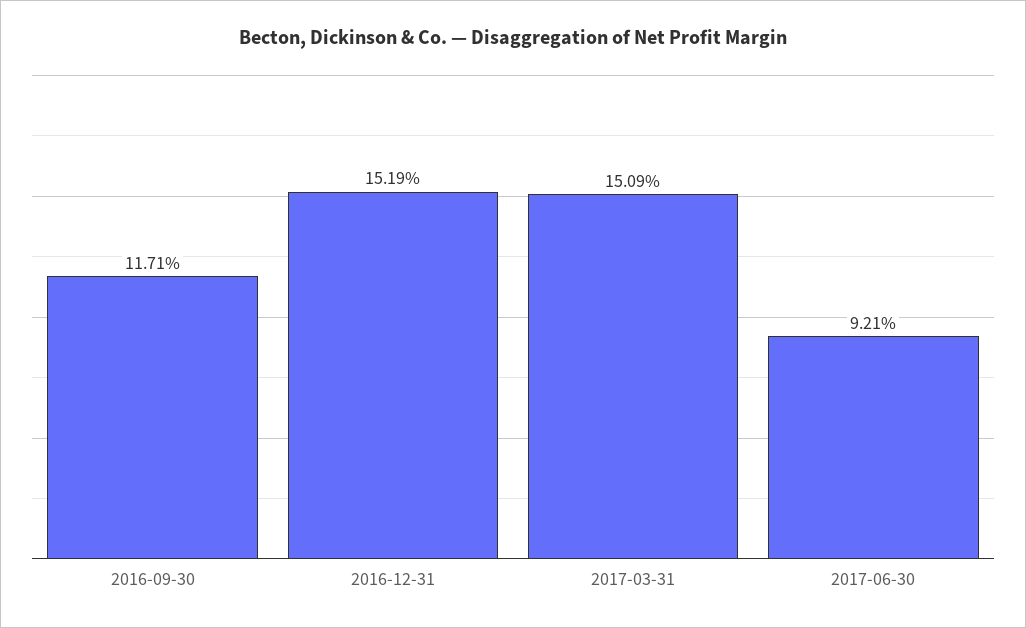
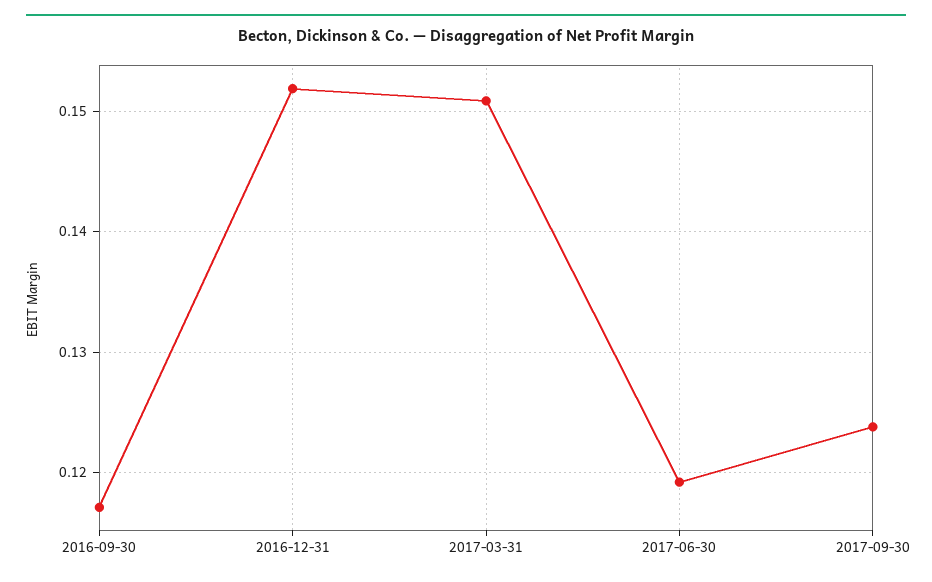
2017-06-30: 0.0921 -> 0.119
2017-09-30: none -> 0.124

